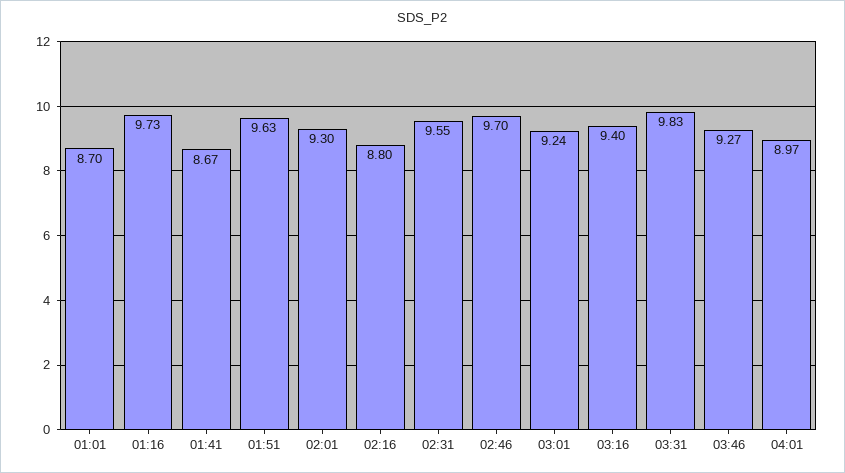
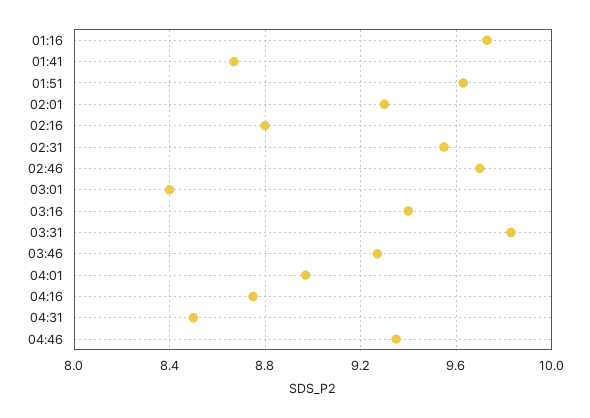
01:01: 8.7 -> none
03:01: 9.24 -> 8.4
04:16: none -> 8.75
04:31: none -> 8.5
04:46: none -> 9.35

